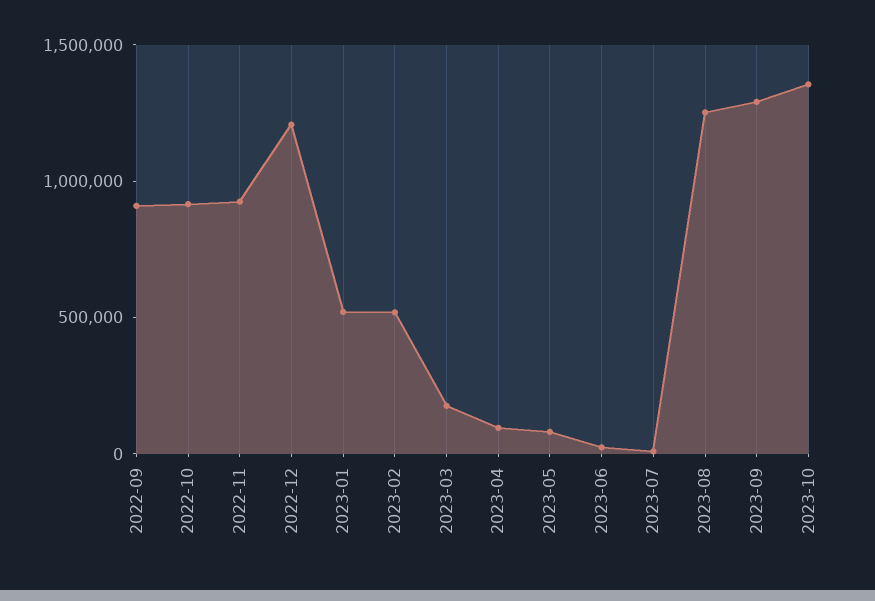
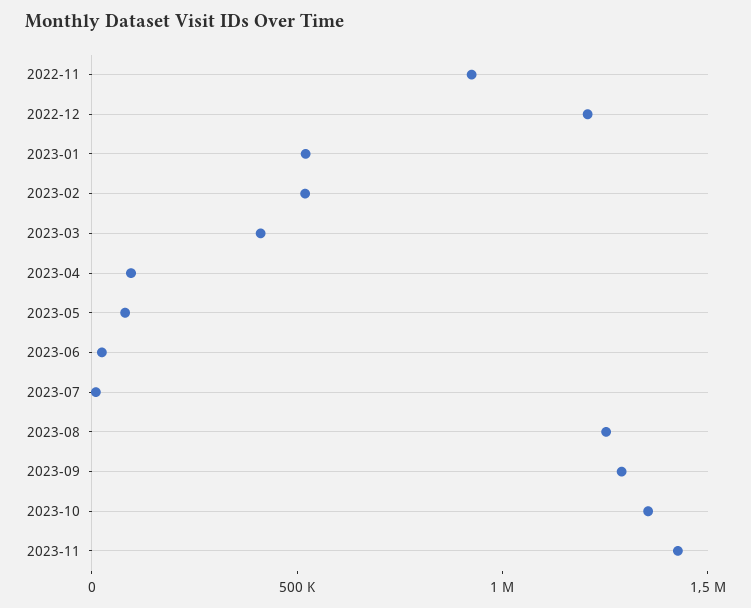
2022-09: 900000 -> none
2022-10: 900000 -> none
2023-03: 200000 -> 400000
2023-11: none -> 1400000

